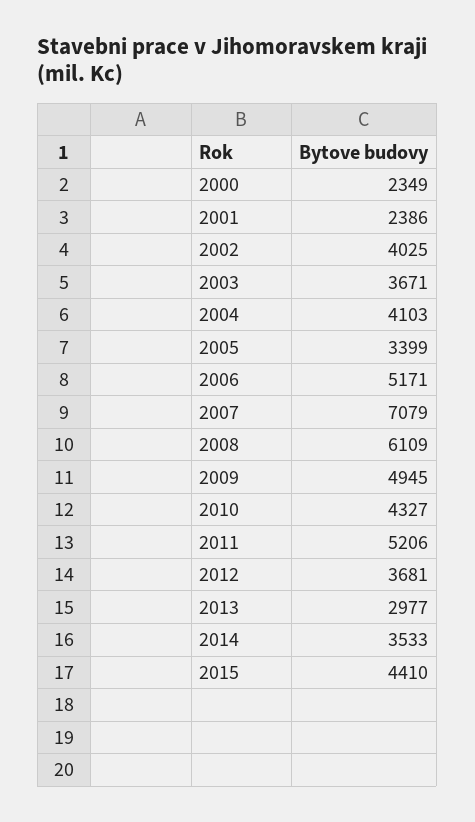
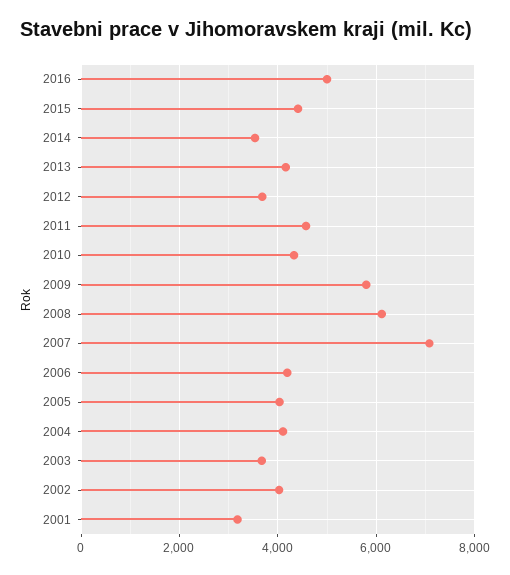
2000: 2349 -> none
2001: 2386 -> 3200
2005: 3399 -> 4000
2006: 5171 -> 4200
2009: 4945 -> 5800
2011: 5206 -> 4600
2013: 2977 -> 4200
2016: none -> 5000

